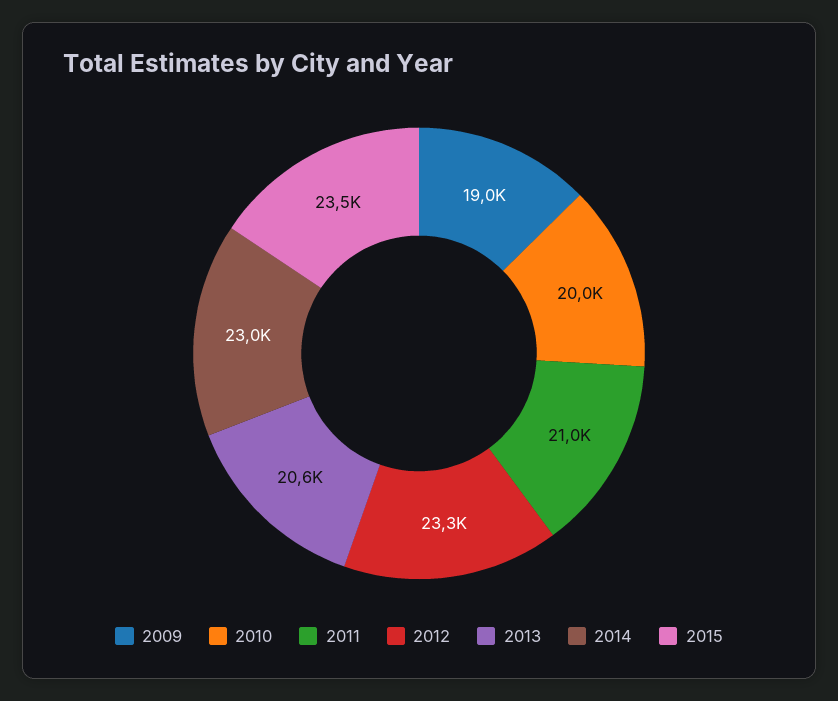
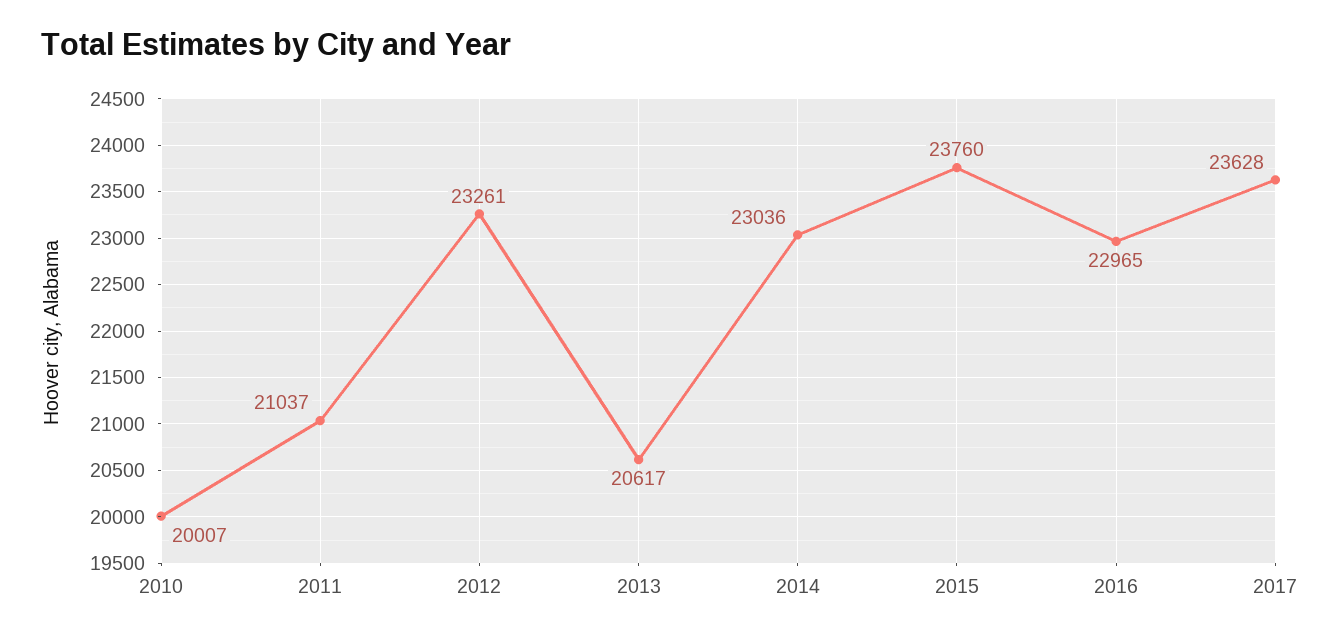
2009: 19000 -> none
2015: 23500 -> 23760
2016: none -> 22965
2017: none -> 23628

